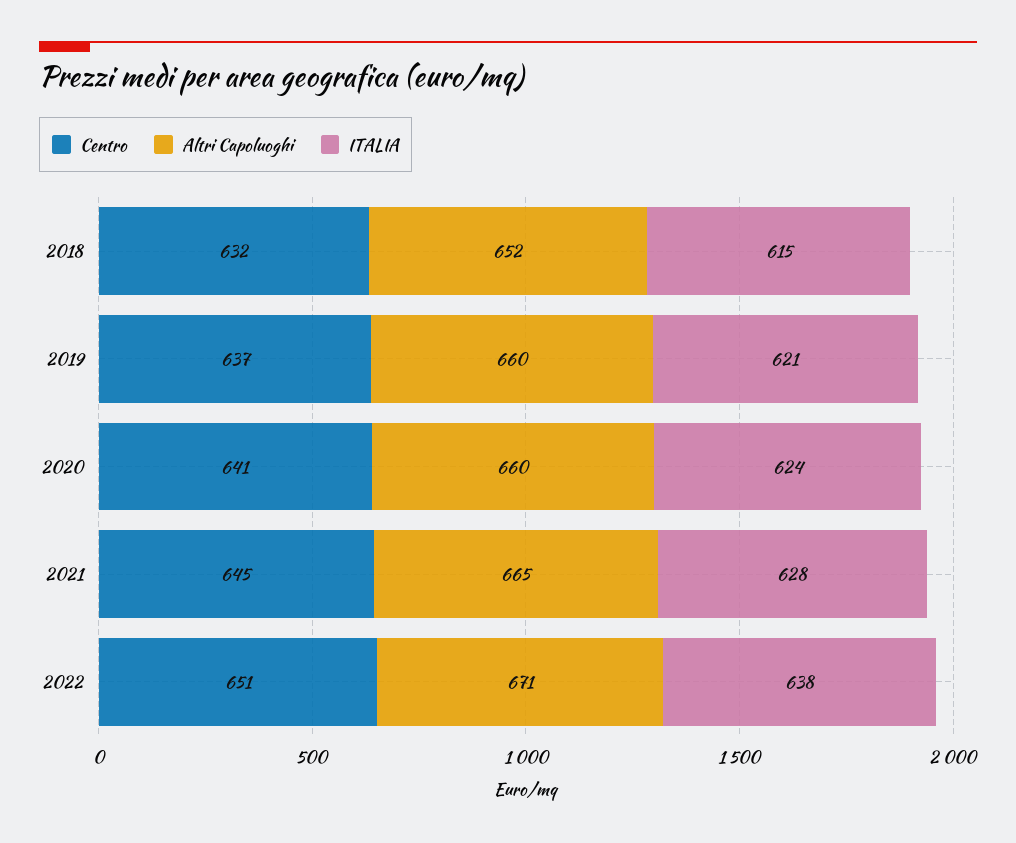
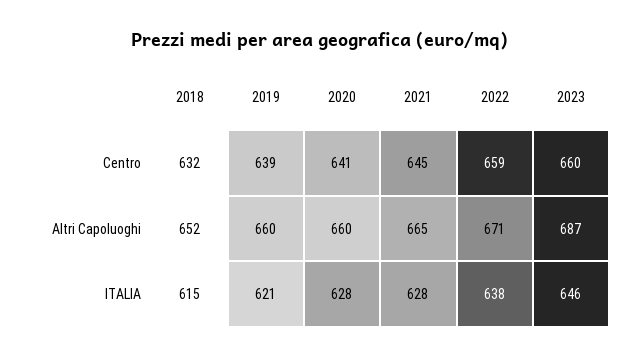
Centro, 2019: 637 -> 639
ITALIA, 2020: 624 -> 628
Centro, 2022: 651 -> 659
Centro, 2023: none -> 660
Altri Capoluoghi, 2023: none -> 687
ITALIA, 2023: none -> 646

